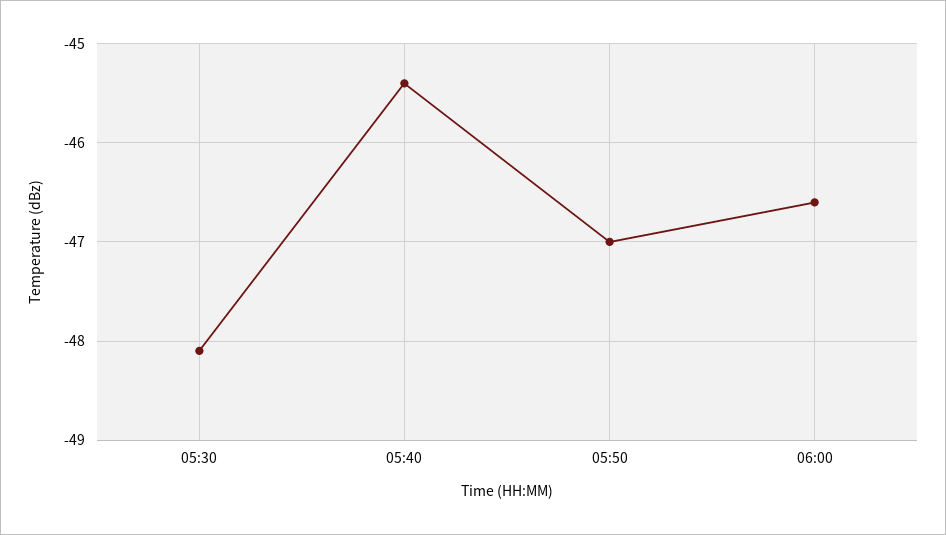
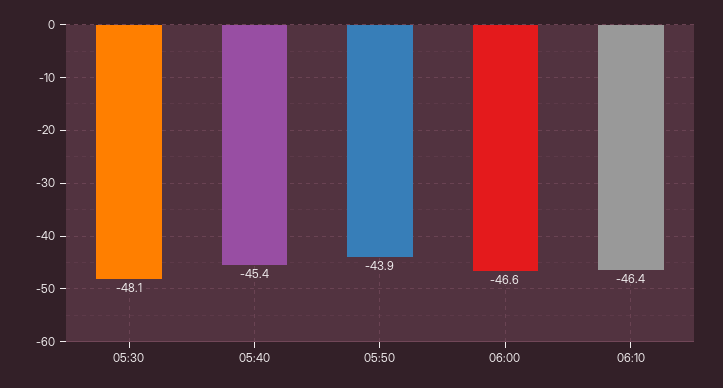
05:50: -47 -> -43.9
06:10: none -> -46.4

